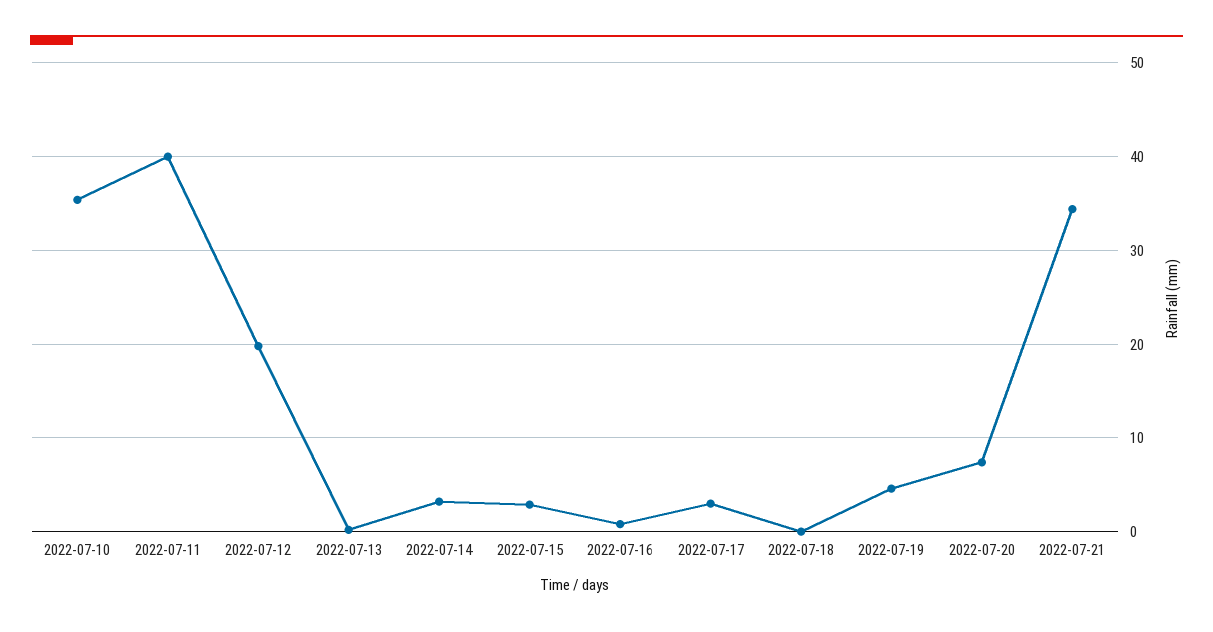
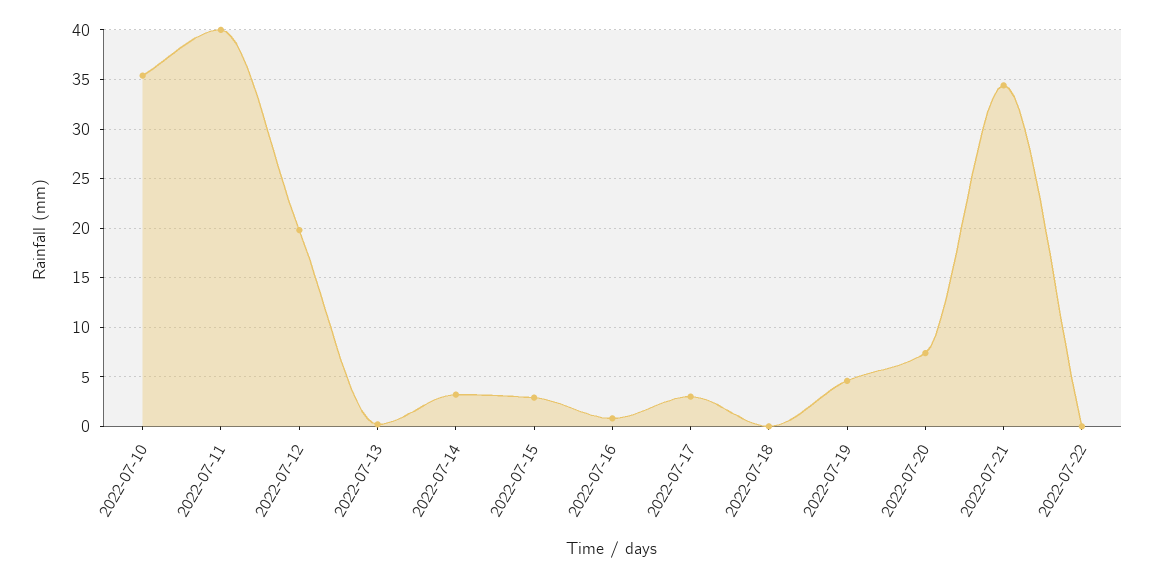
2022-07-22: none -> 0

